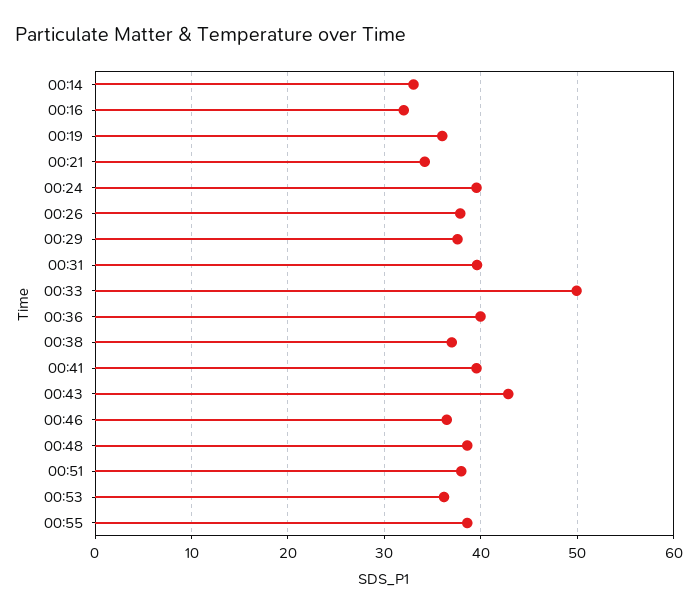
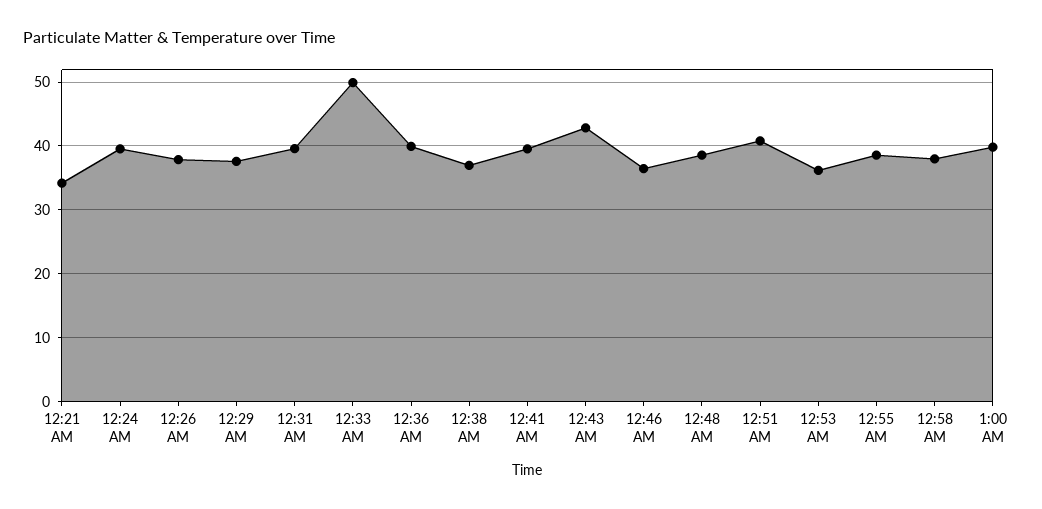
00:14: 33 -> none
00:16: 32 -> none
00:19: 36 -> none
00:51: 38 -> 41
12:58 AM: none -> 38
1:00 AM: none -> 40

